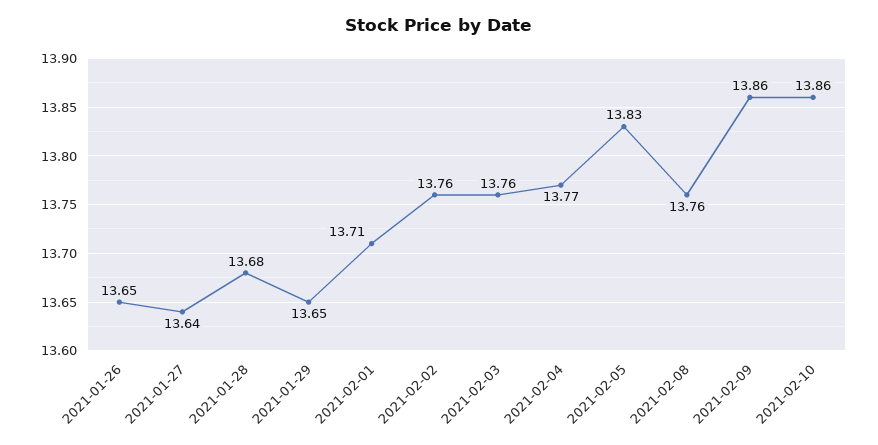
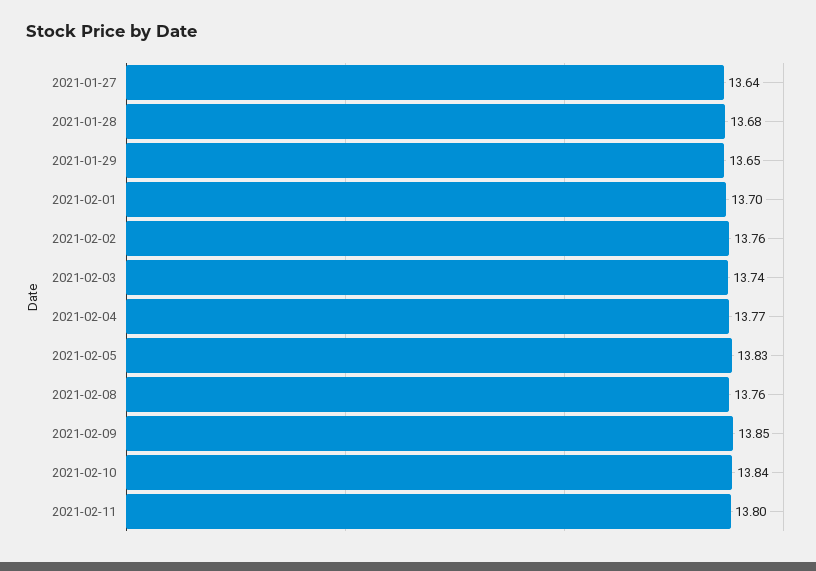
2021-01-26: 13.65 -> none
2021-02-01: 13.71 -> 13.7
2021-02-03: 13.76 -> 13.74
2021-02-09: 13.86 -> 13.85
2021-02-10: 13.86 -> 13.84
2021-02-11: none -> 13.8

